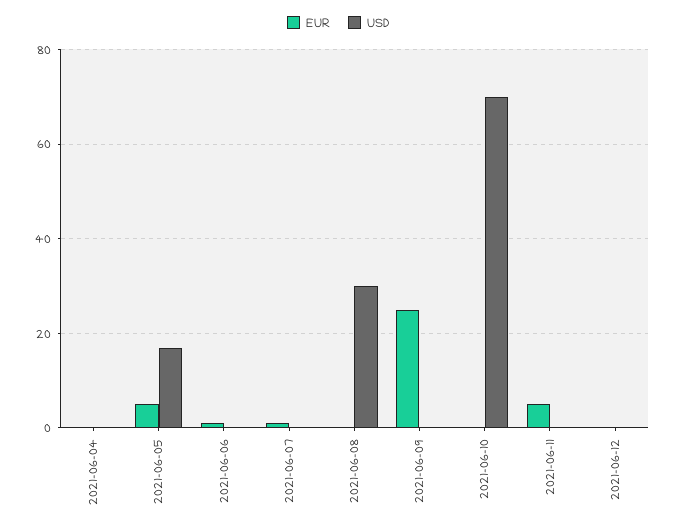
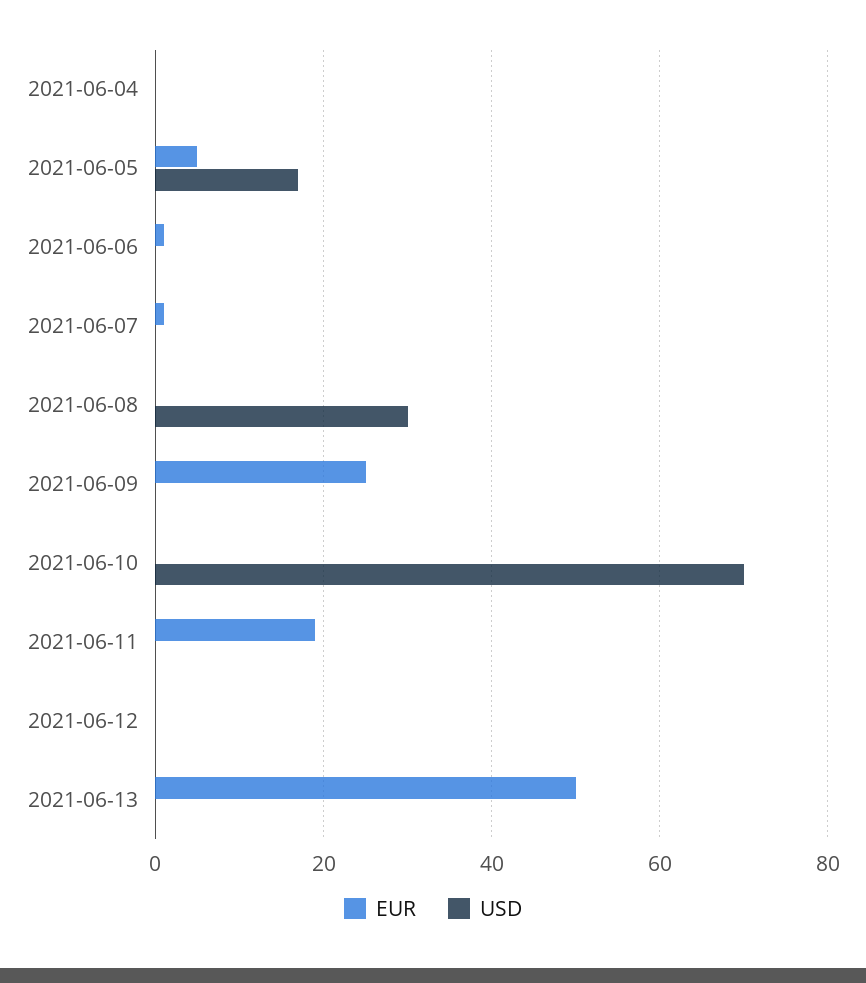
EUR, 2021-06-11: 5 -> 20
EUR, 2021-06-13: none -> 50
USD, 2021-06-13: none -> 0

